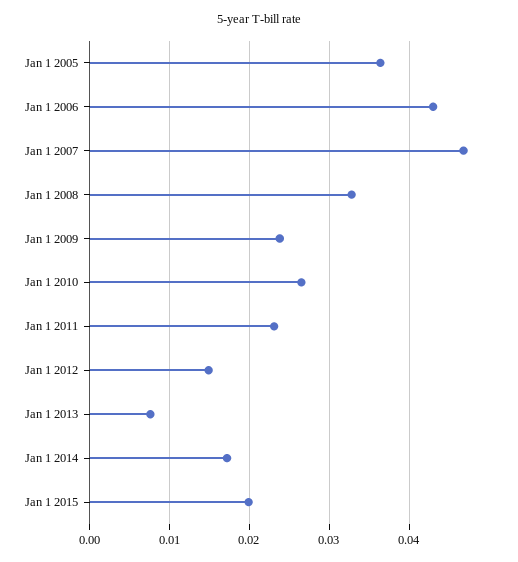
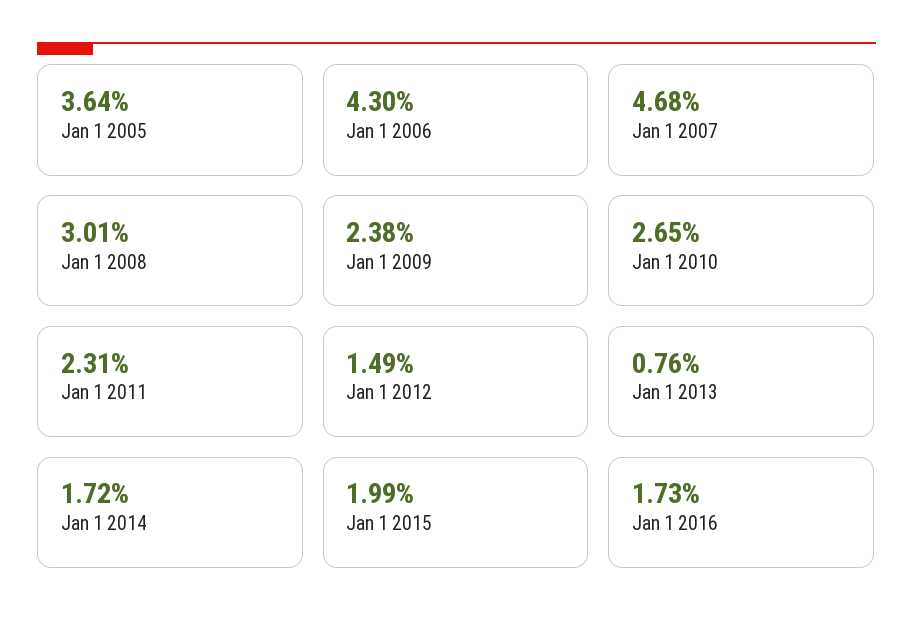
Jan 1 2008: 0.033 -> 0.0301
Jan 1 2016: none -> 0.0173

